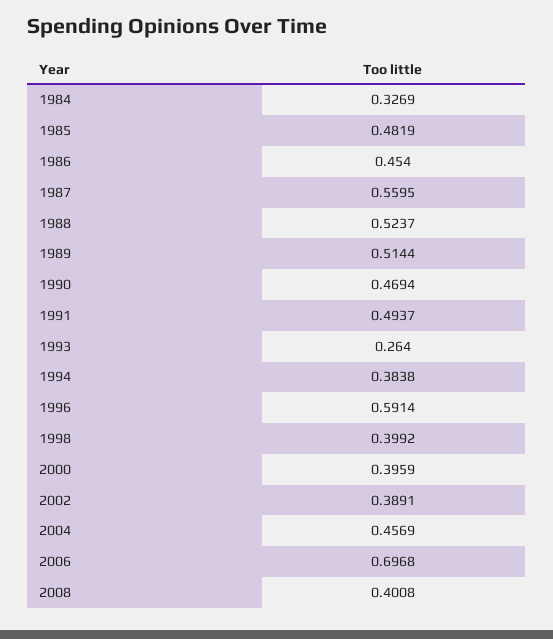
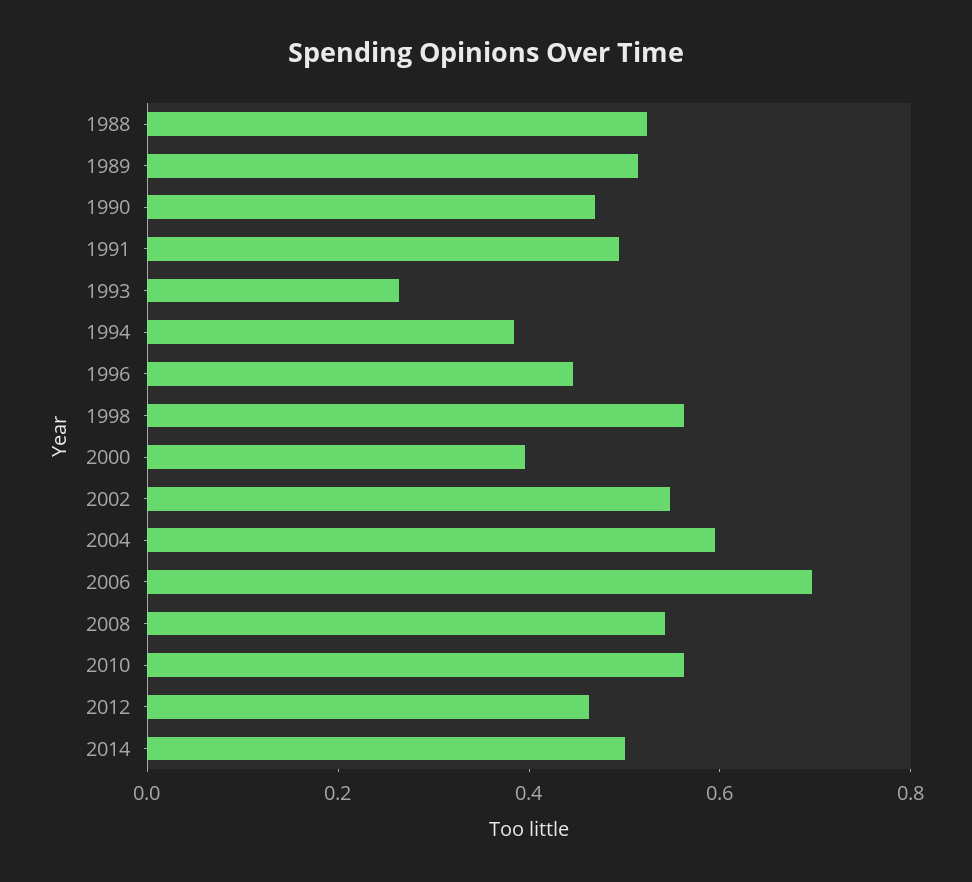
1984: 0.3269 -> none
1985: 0.4819 -> none
1986: 0.454 -> none
1987: 0.5595 -> none
1996: 0.5914 -> 0.45
1998: 0.3992 -> 0.55
2002: 0.3891 -> 0.55
2004: 0.4569 -> 0.6
2008: 0.4008 -> 0.55
2010: none -> 0.55
2012: none -> 0.45
2014: none -> 0.5

